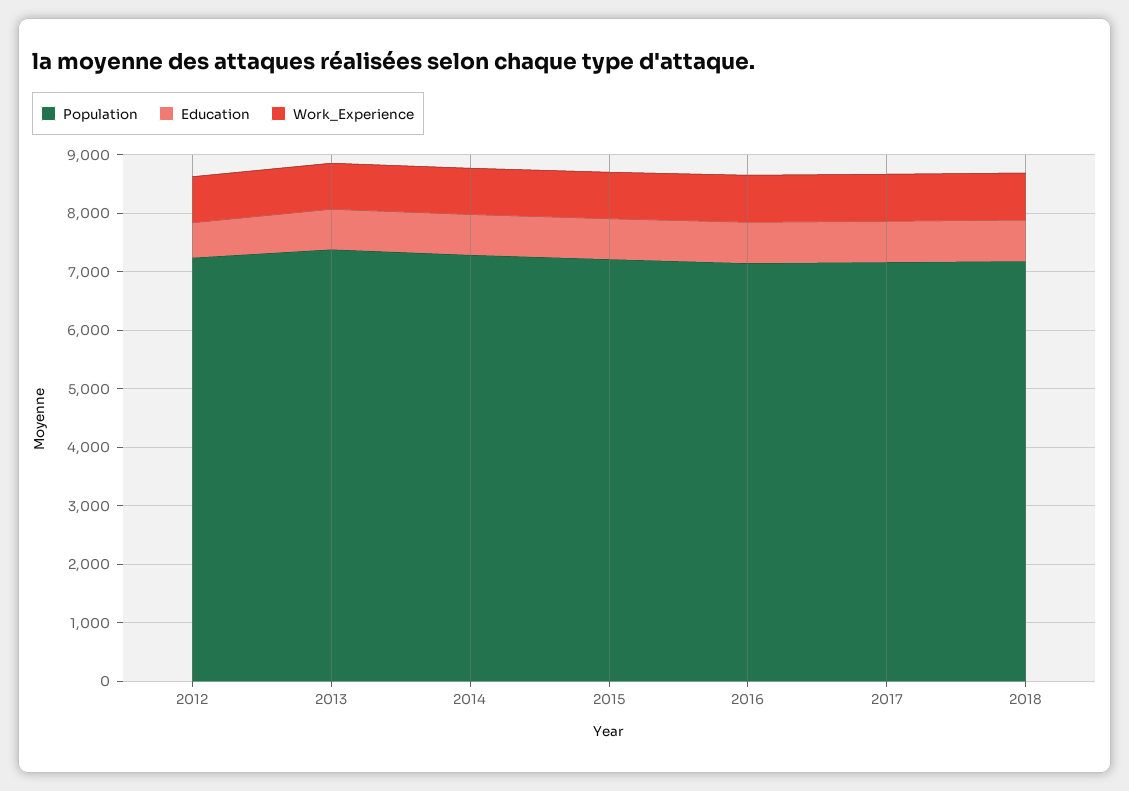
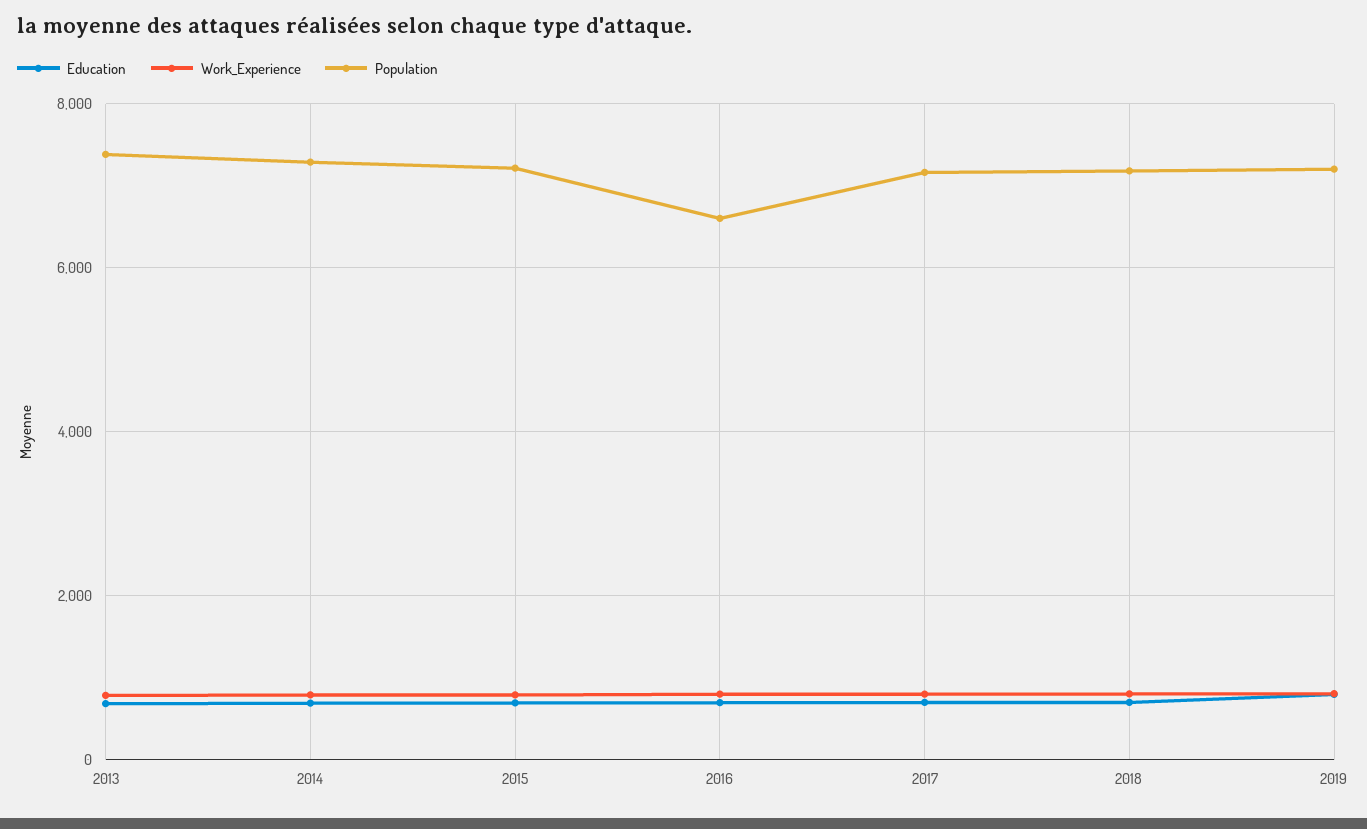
Population, 2012: 7200 -> none
Education, 2012: 600 -> none
Work_Experience, 2012: 800 -> none
Population, 2016: 7200 -> 6600
Education, 2019: none -> 800
Work_Experience, 2019: none -> 800
Population, 2019: none -> 7200

